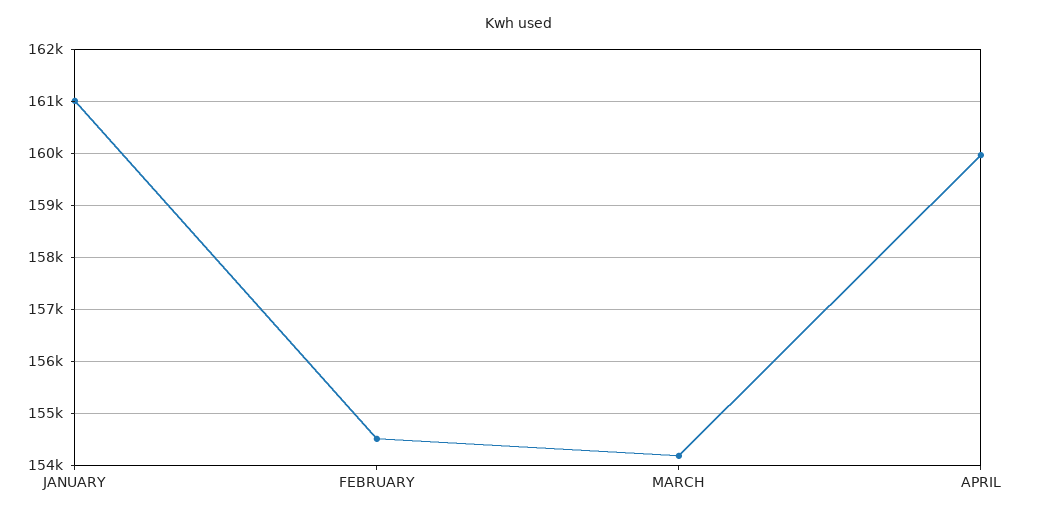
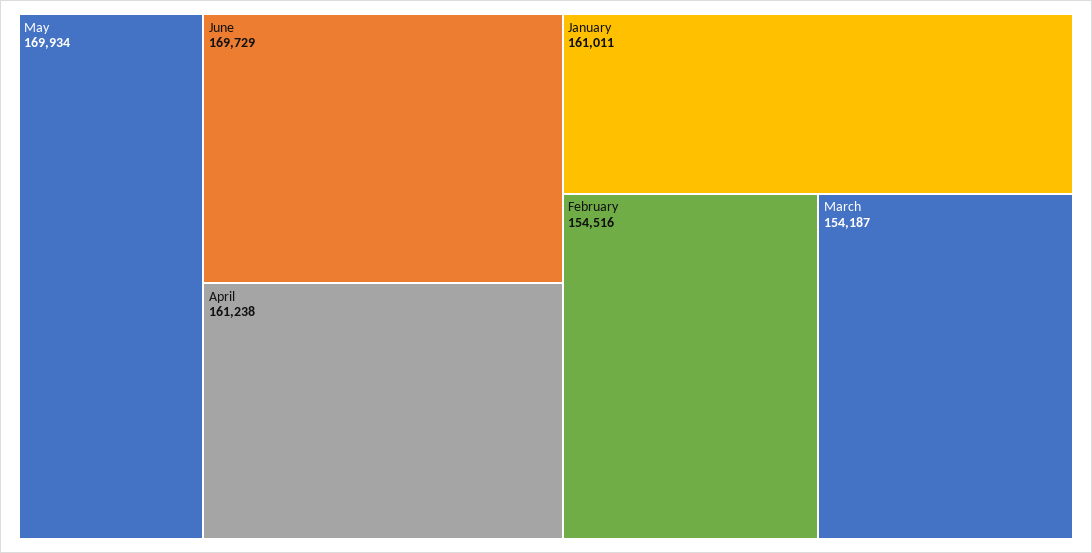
APRIL: 160000 -> 161238
May: none -> 169934
June: none -> 169729

